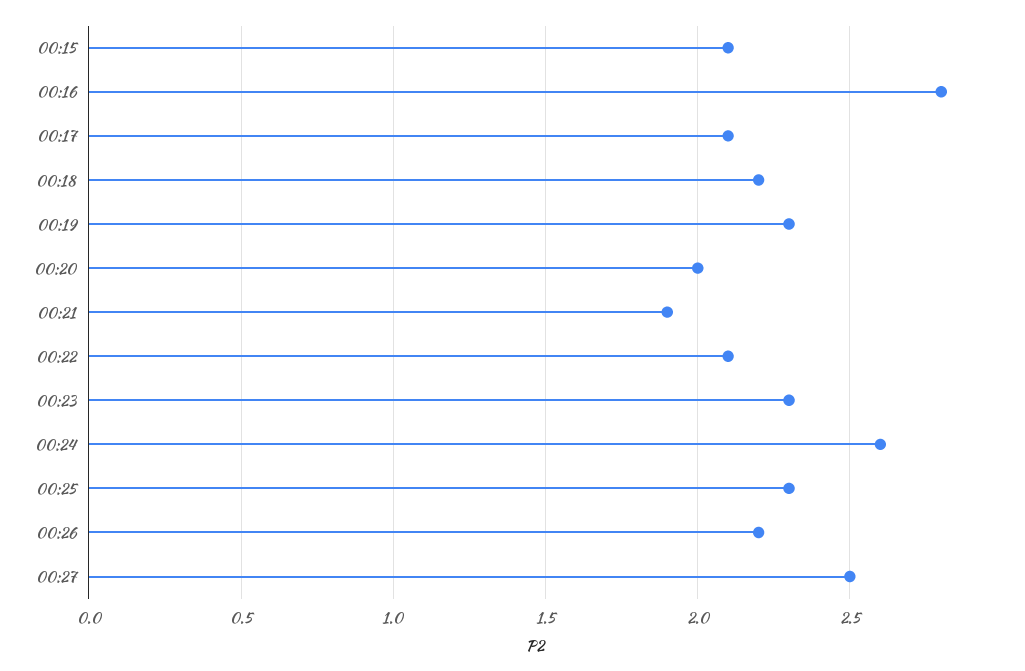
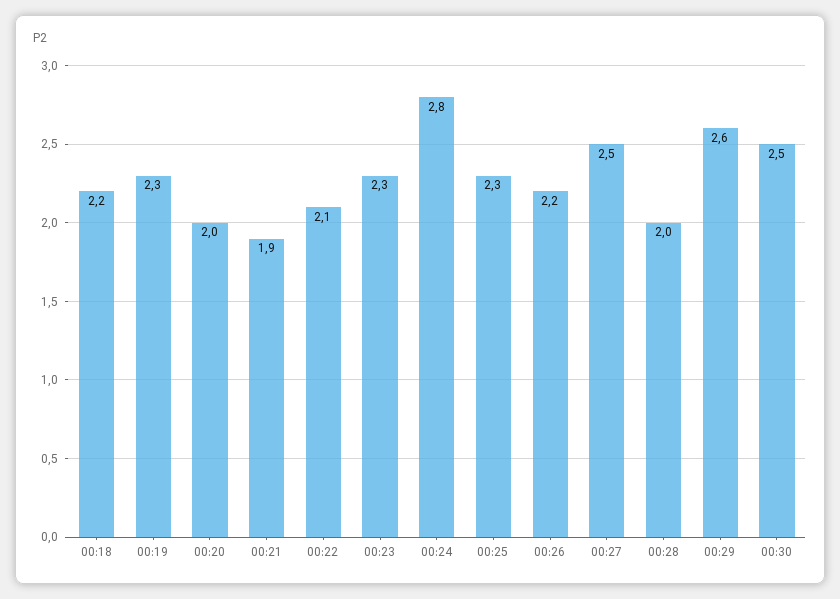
00:15: 2.1 -> none
00:16: 2.8 -> none
00:17: 2.1 -> none
00:24: 2.6 -> 2.8
00:28: none -> 2
00:29: none -> 2.6
00:30: none -> 2.5

